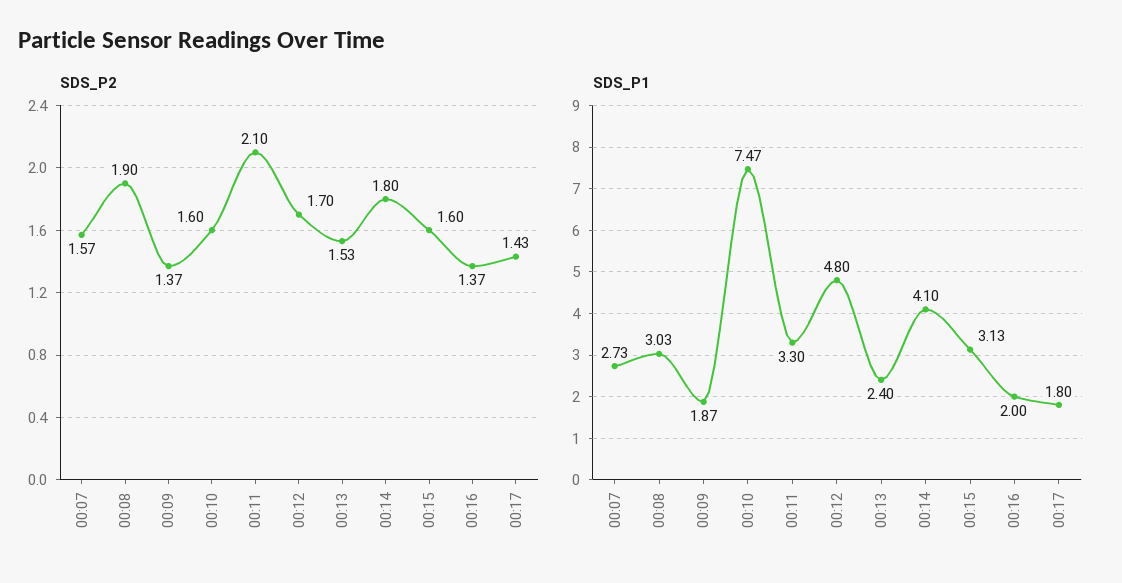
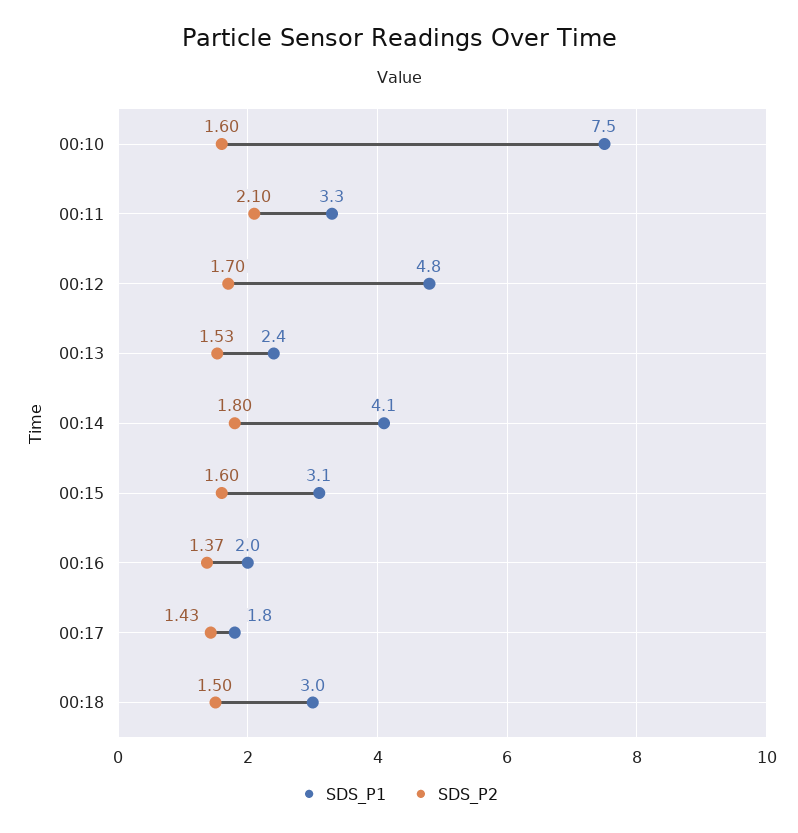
SDS_P2, 00:07: 1.57 -> none
SDS_P2, 00:08: 1.9 -> none
SDS_P2, 00:09: 1.37 -> none
SDS_P1, 00:07: 2.73 -> none
SDS_P1, 00:08: 3.03 -> none
SDS_P1, 00:09: 1.87 -> none
SDS_P1, 00:18: none -> 3
SDS_P2, 00:18: none -> 1.5

